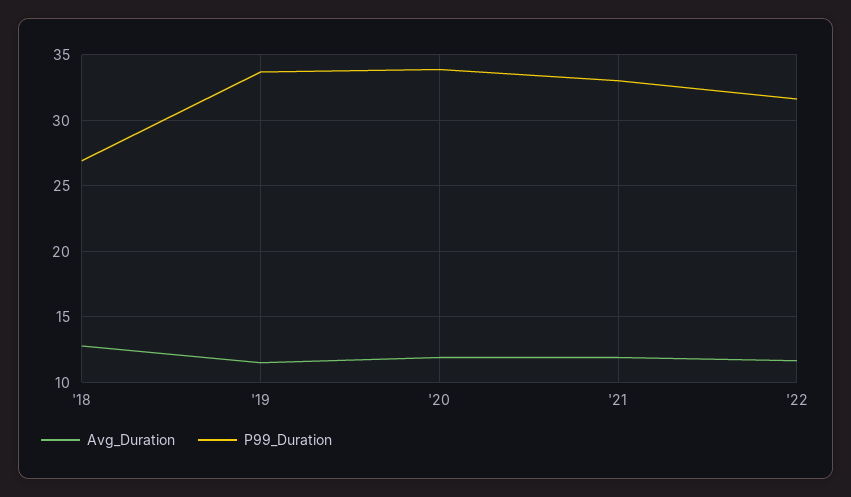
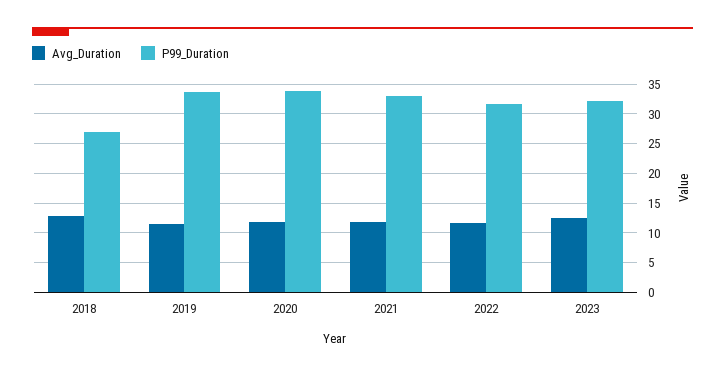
Avg_Duration, 2023: none -> 12.5
P99_Duration, 2023: none -> 32.5

